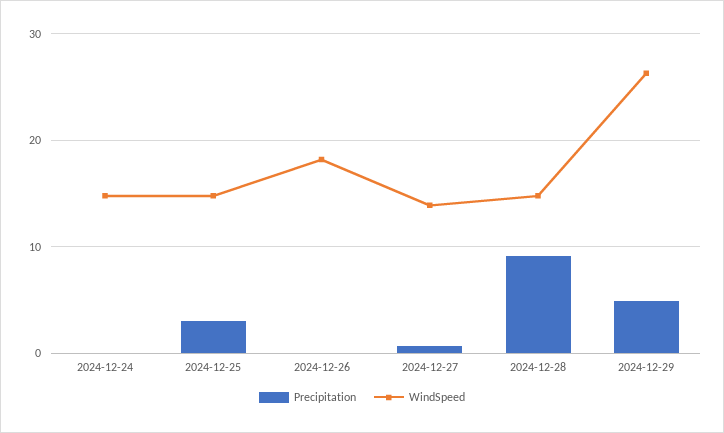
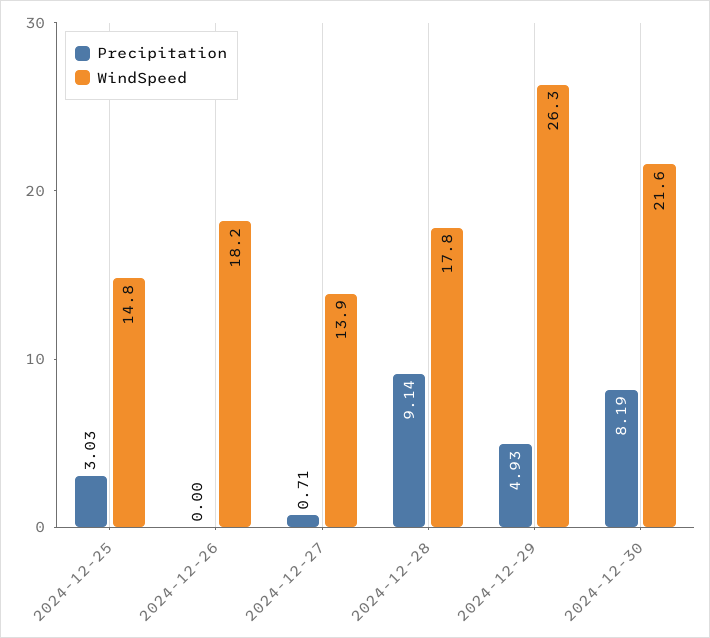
Precipitation, 2024-12-24: 0 -> none
WindSpeed, 2024-12-24: 15 -> none
WindSpeed, 2024-12-28: 15 -> 17.8
Precipitation, 2024-12-30: none -> 8.19
WindSpeed, 2024-12-30: none -> 21.6

